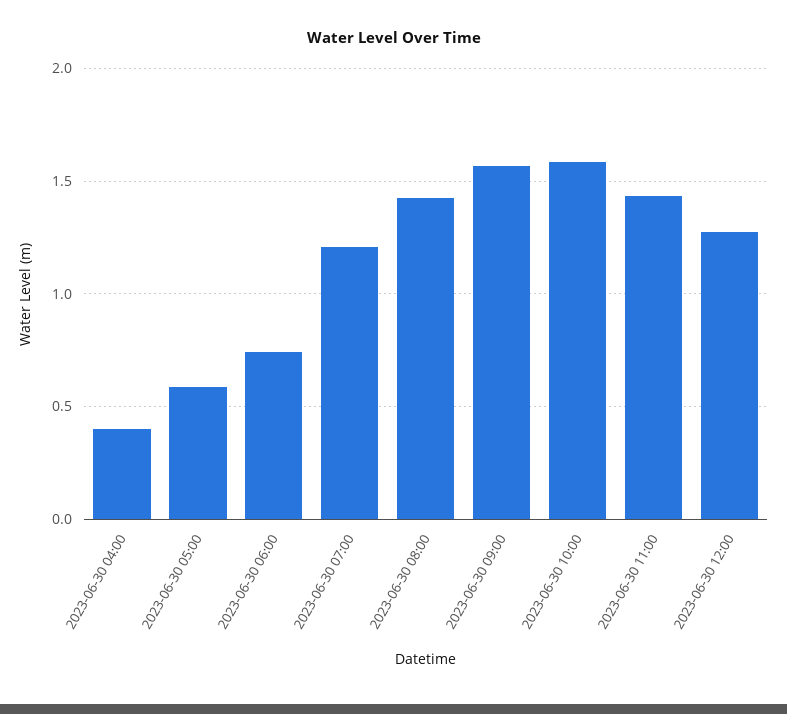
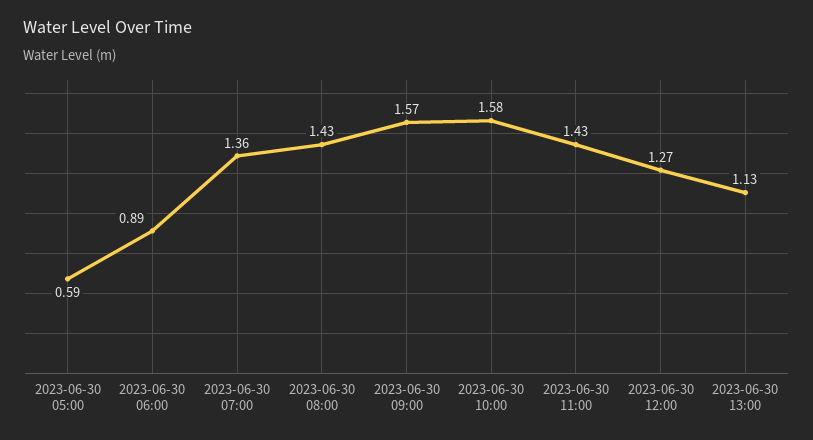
2023-06-30 04:00: 0.4 -> none
2023-06-30 06:00: 0.75 -> 0.89
2023-06-30 07:00: 1.2 -> 1.36
2023-06-30 13:00: none -> 1.13

